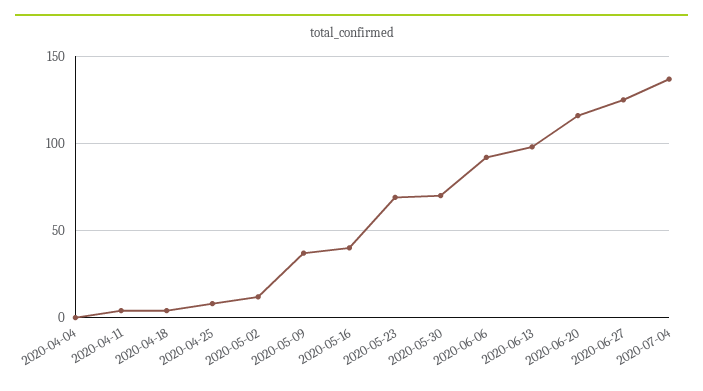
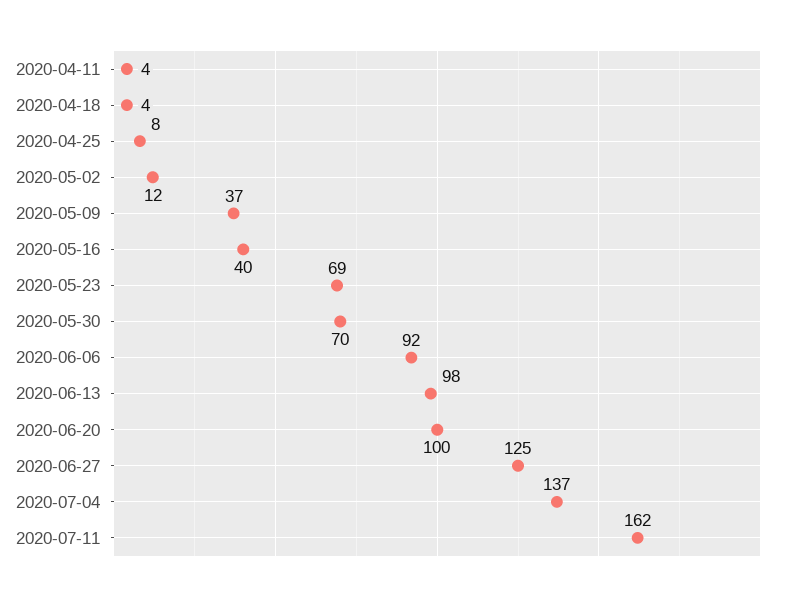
2020-04-04: 0 -> none
2020-06-20: 115 -> 100
2020-07-11: none -> 162

